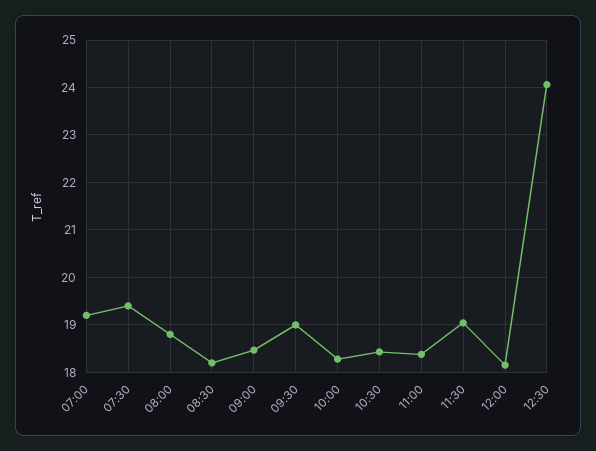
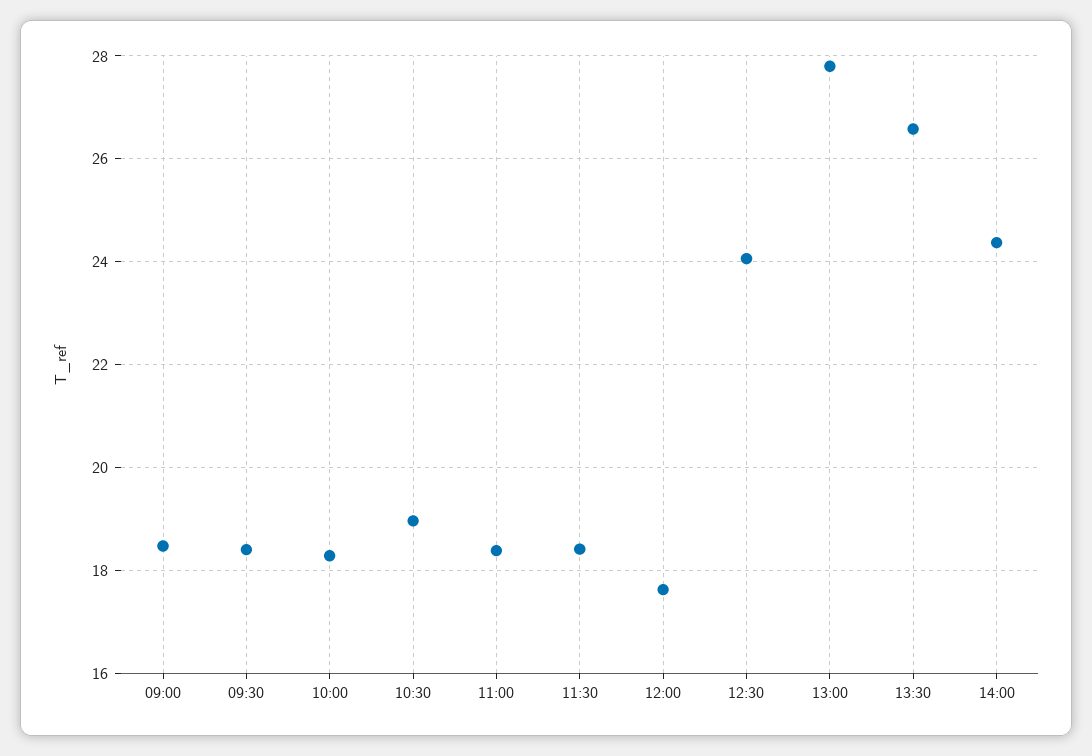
07:00: 19.2 -> none
07:30: 19.4 -> none
08:00: 18.8 -> none
08:30: 18.2 -> none
09:30: 19 -> 18.4
10:30: 18.4 -> 19
11:30: 19 -> 18.4
12:00: 18.2 -> 17.6
13:00: none -> 27.8
13:30: none -> 26.6
14:00: none -> 24.4

